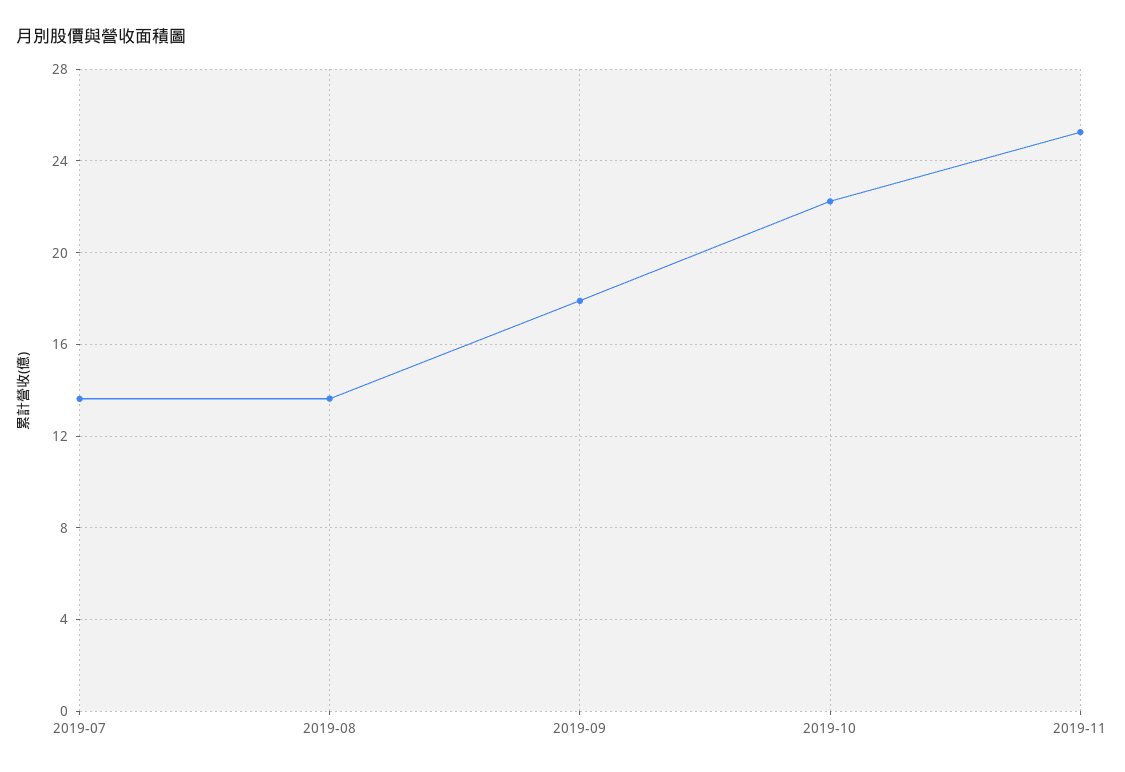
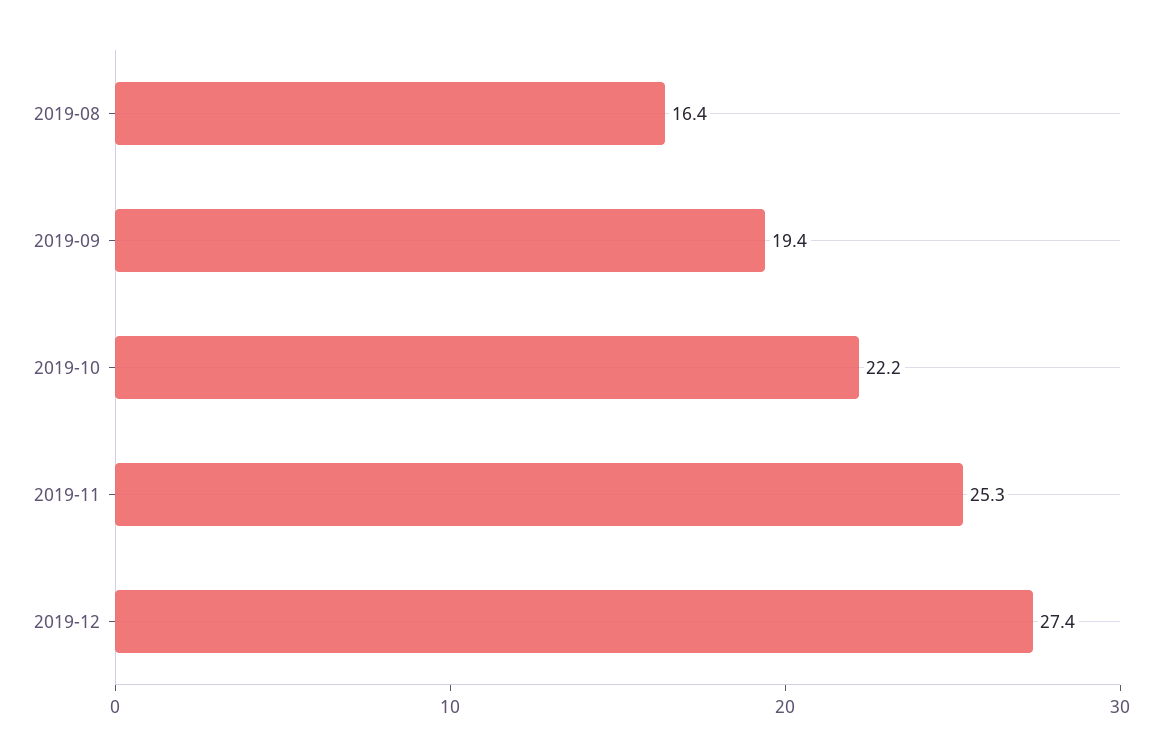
2019-07: 13.5 -> none
2019-08: 13.5 -> 16.4
2019-09: 18 -> 19.4
2019-12: none -> 27.4

